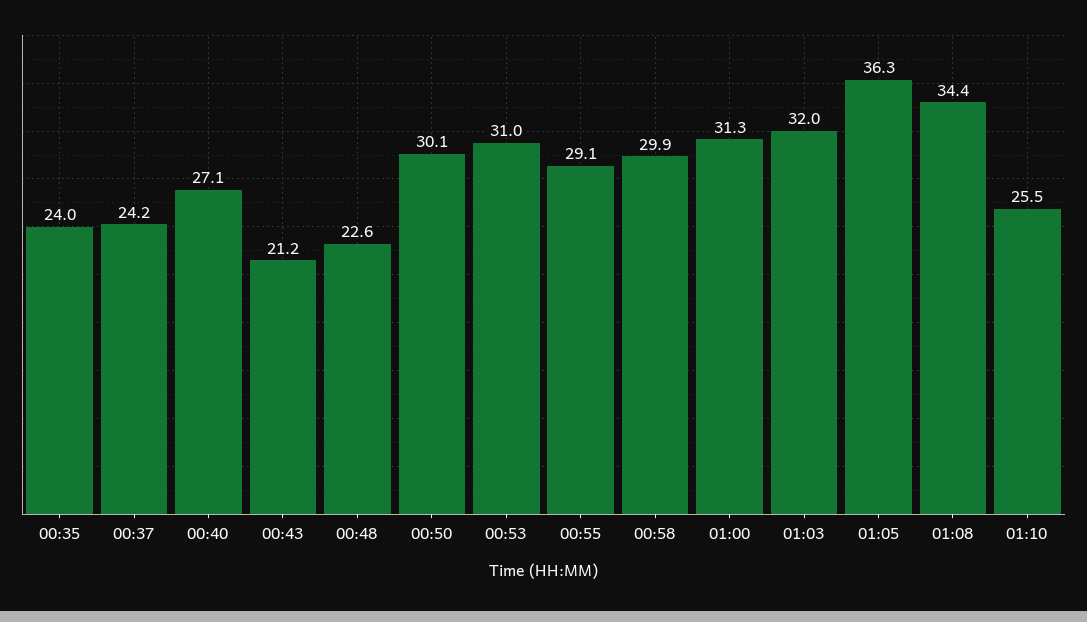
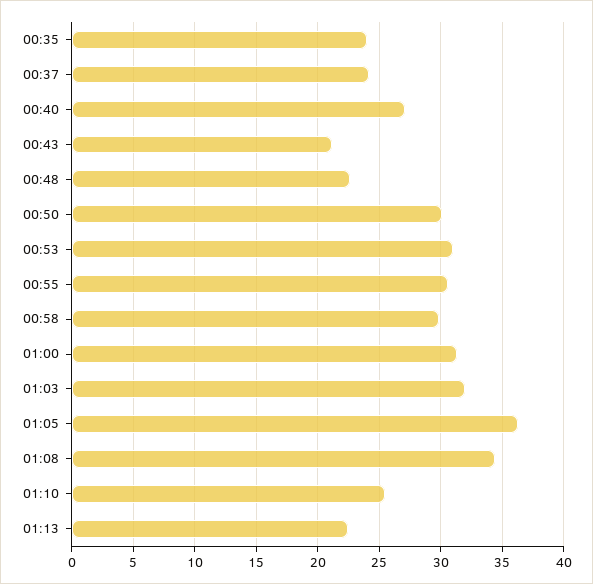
00:55: 29.1 -> 30.5
01:13: none -> 22.5

